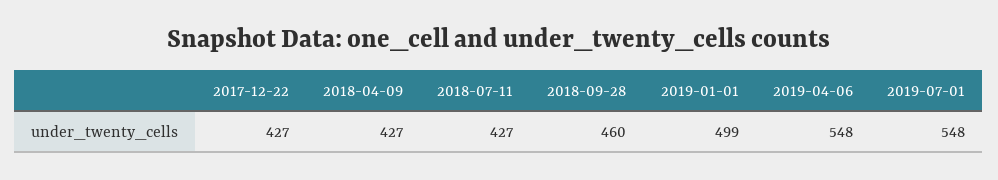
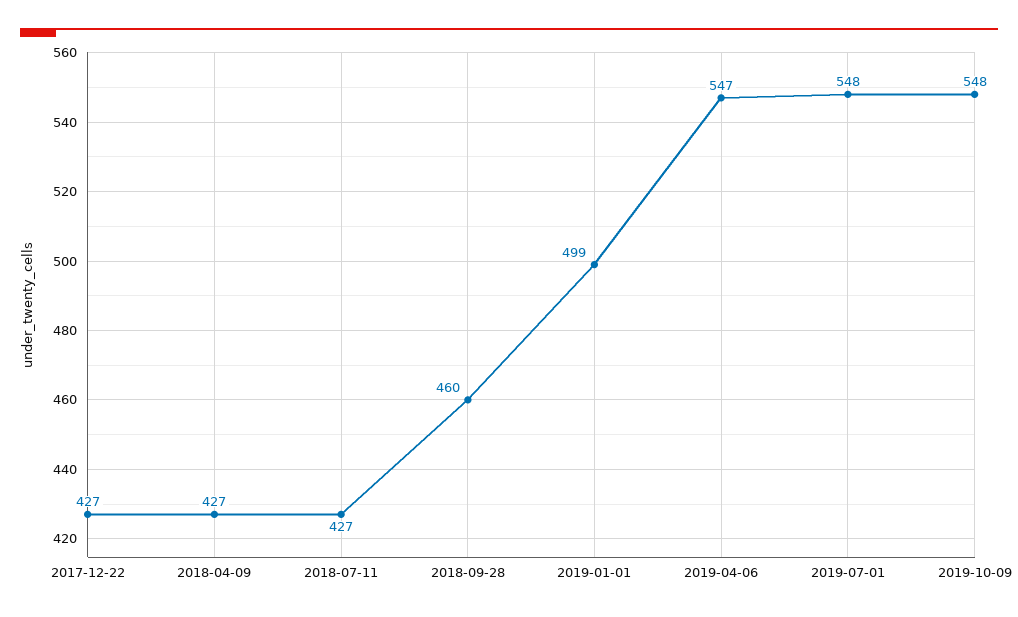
2019-04-06: 548 -> 547
2019-10-09: none -> 548

